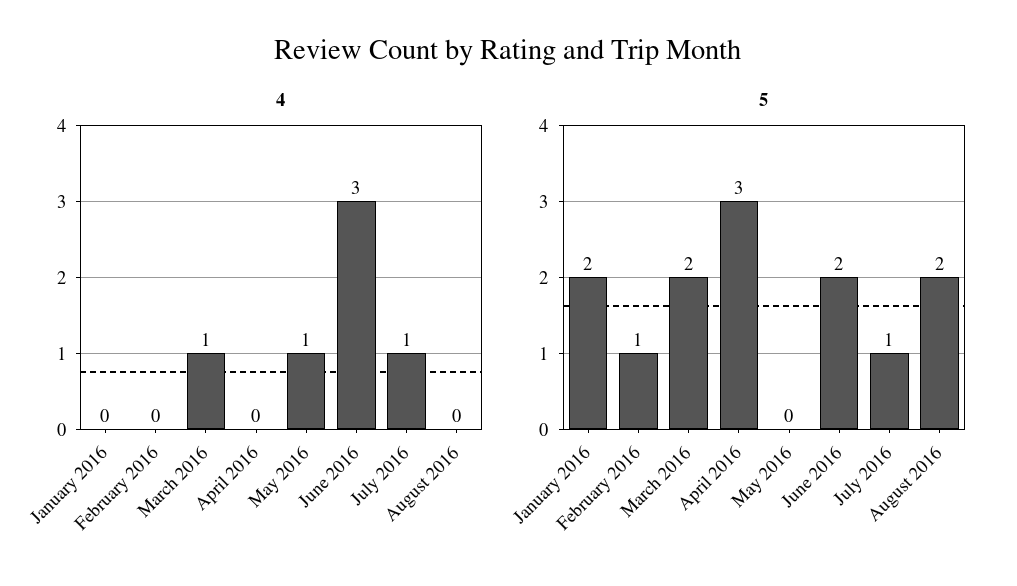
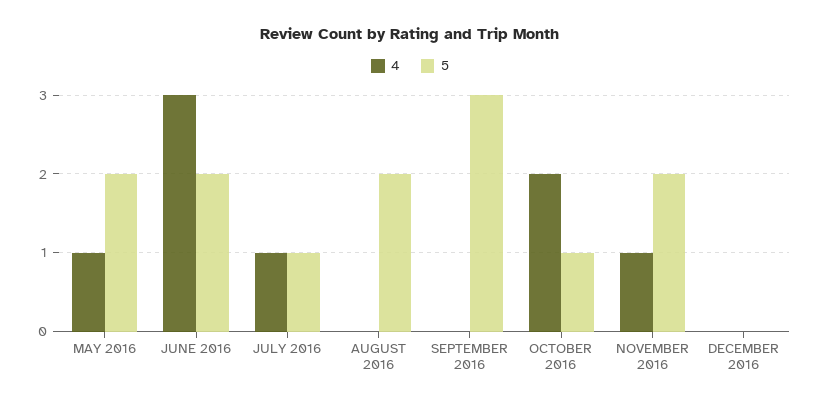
4, January 2016: 0 -> none
4, February 2016: 0 -> none
4, March 2016: 1 -> none
4, April 2016: 0 -> none
5, January 2016: 2 -> none
5, February 2016: 1 -> none
5, March 2016: 2 -> none
5, April 2016: 3 -> none
5, May 2016: 0 -> 2
4, SEPTEMBER 2016: none -> 0
5, SEPTEMBER 2016: none -> 3
4, OCTOBER 2016: none -> 2
5, OCTOBER 2016: none -> 1
4, NOVEMBER 2016: none -> 1
5, NOVEMBER 2016: none -> 2
4, DECEMBER 2016: none -> 0
5, DECEMBER 2016: none -> 0

